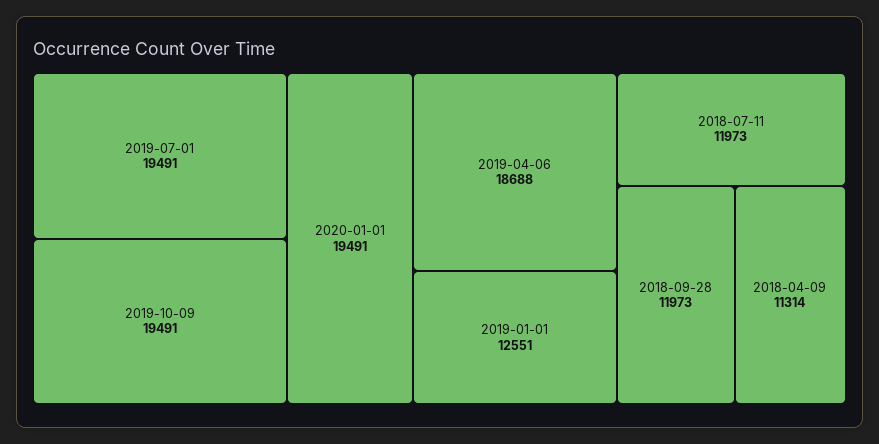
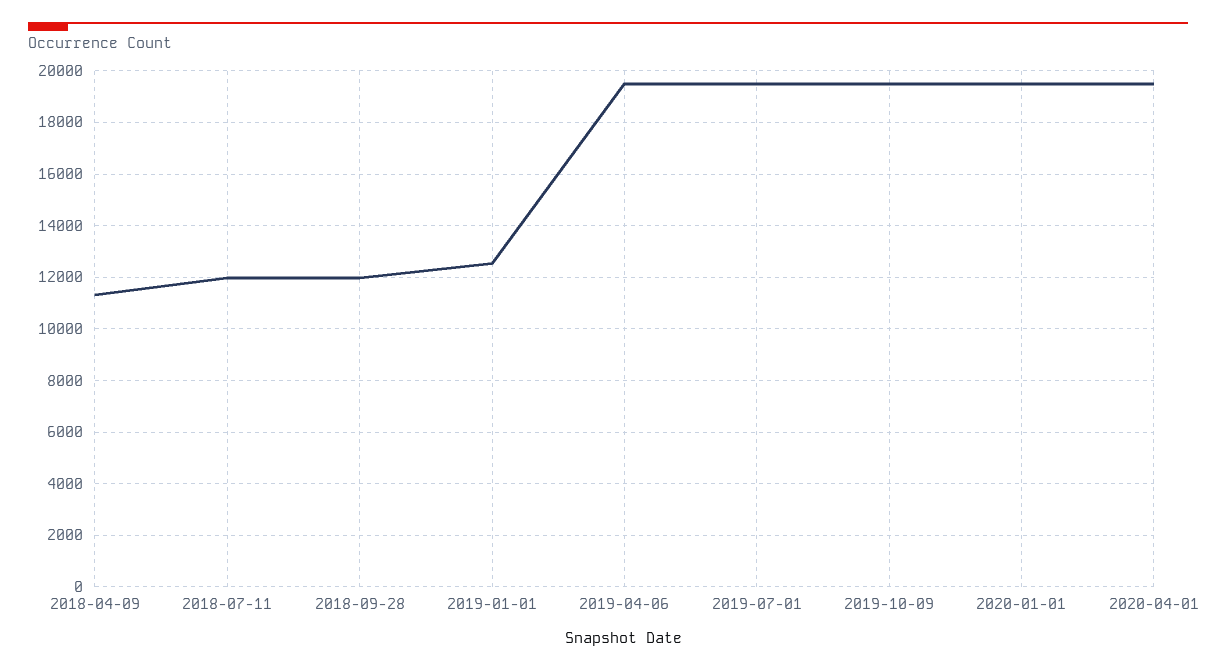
2019-04-06: 18688 -> 19500
2020-04-01: none -> 19500

